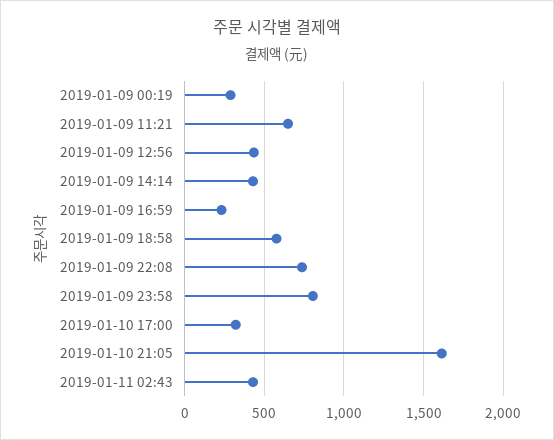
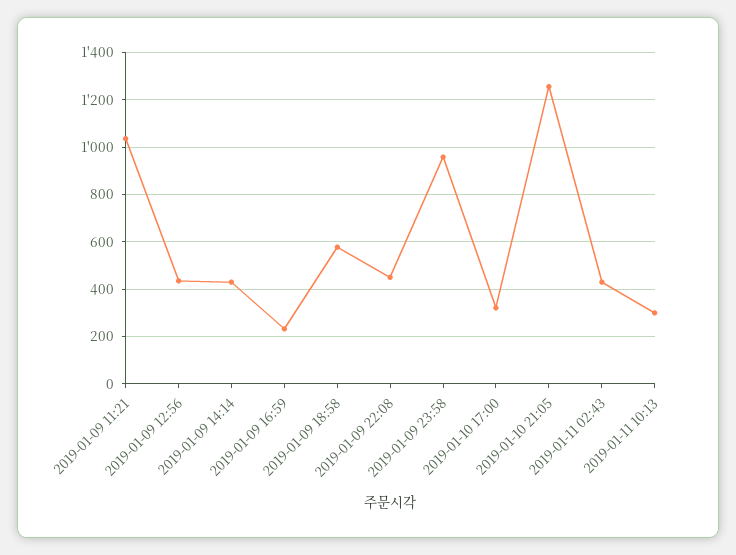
2019-01-09 00:19: 300 -> none
2019-01-09 11:21: 650 -> 1050
2019-01-09 22:08: 750 -> 450
2019-01-09 23:58: 800 -> 950
2019-01-10 21:05: 1600 -> 1250
2019-01-11 10:13: none -> 300

